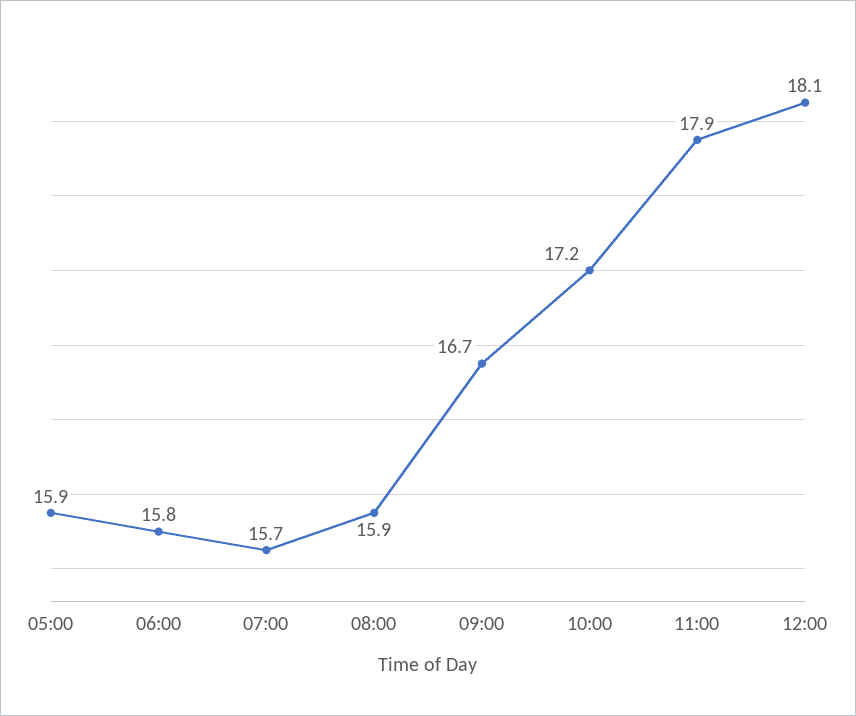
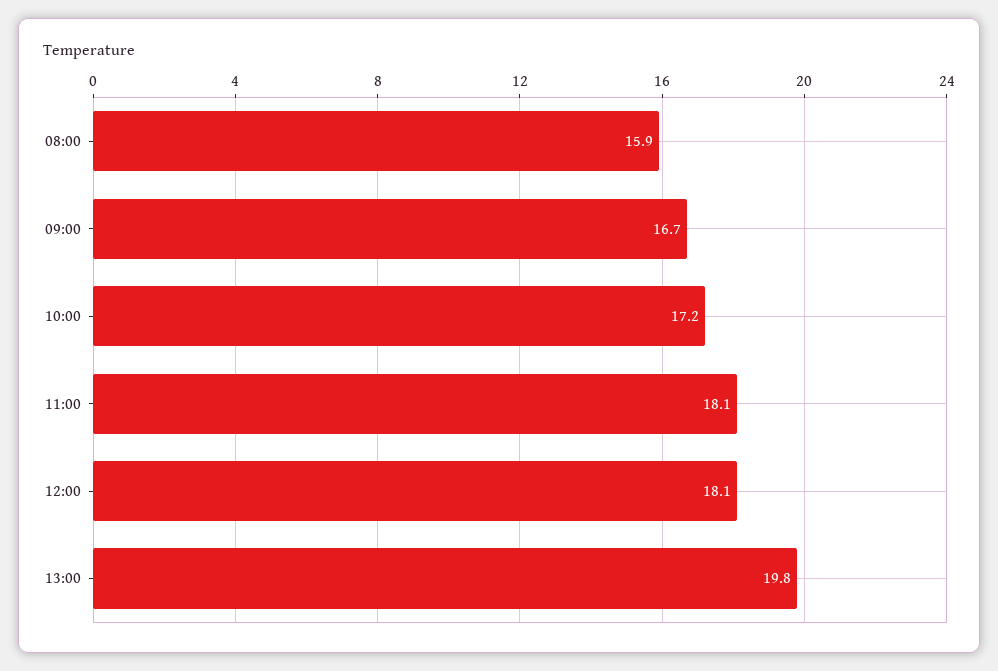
05:00: 15.9 -> none
06:00: 15.8 -> none
07:00: 15.7 -> none
11:00: 17.9 -> 18.1
13:00: none -> 19.8

